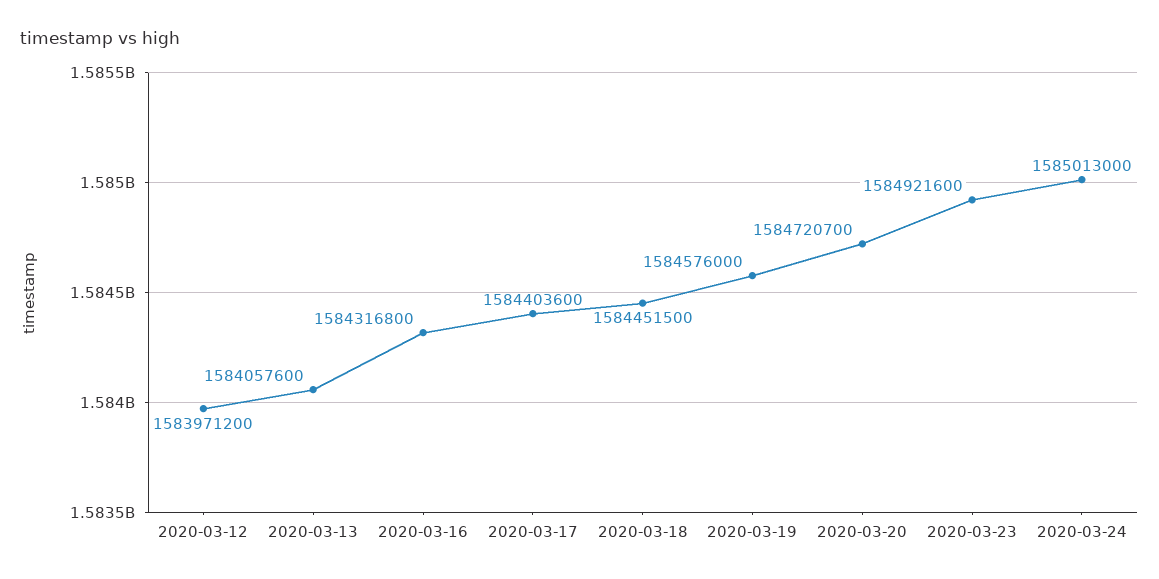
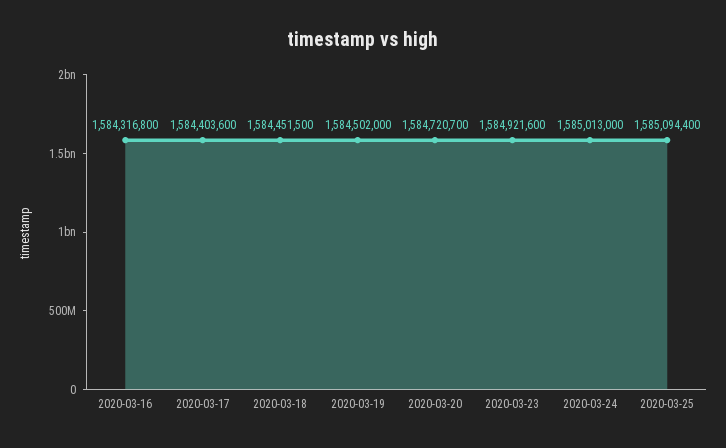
2020-03-12: 1583971200 -> none
2020-03-13: 1584057600 -> none
2020-03-19: 1584576000 -> 1584502000
2020-03-25: none -> 1585094400

